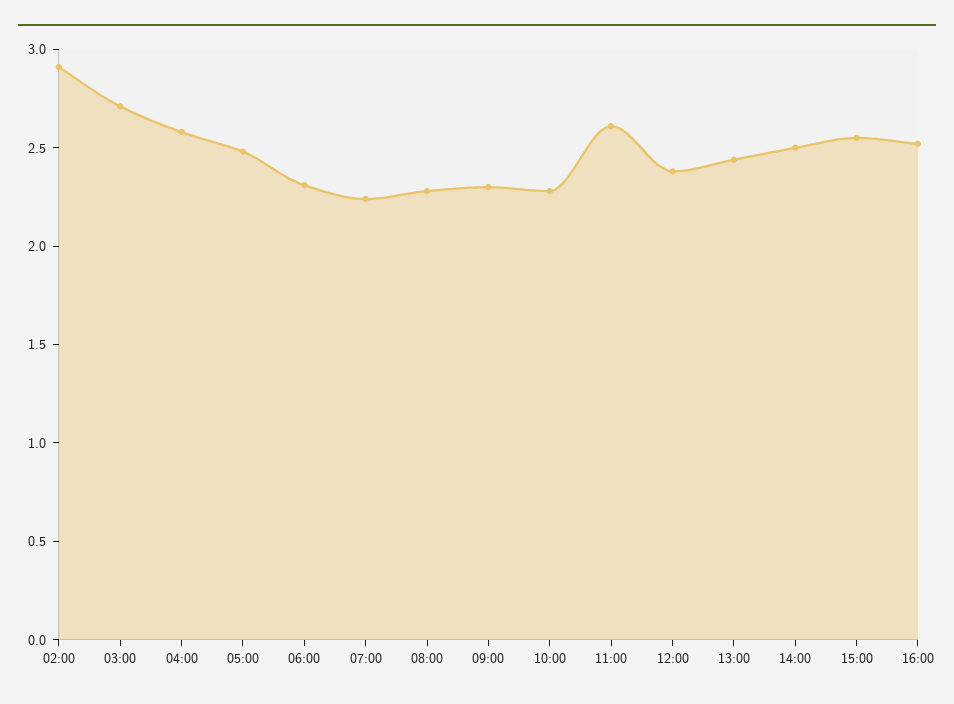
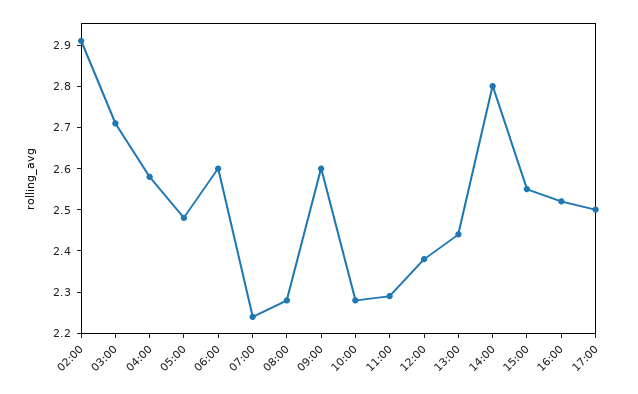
06:00: 2.3 -> 2.6
09:00: 2.3 -> 2.6
11:00: 2.6 -> 2.3
14:00: 2.5 -> 2.8
17:00: none -> 2.5

